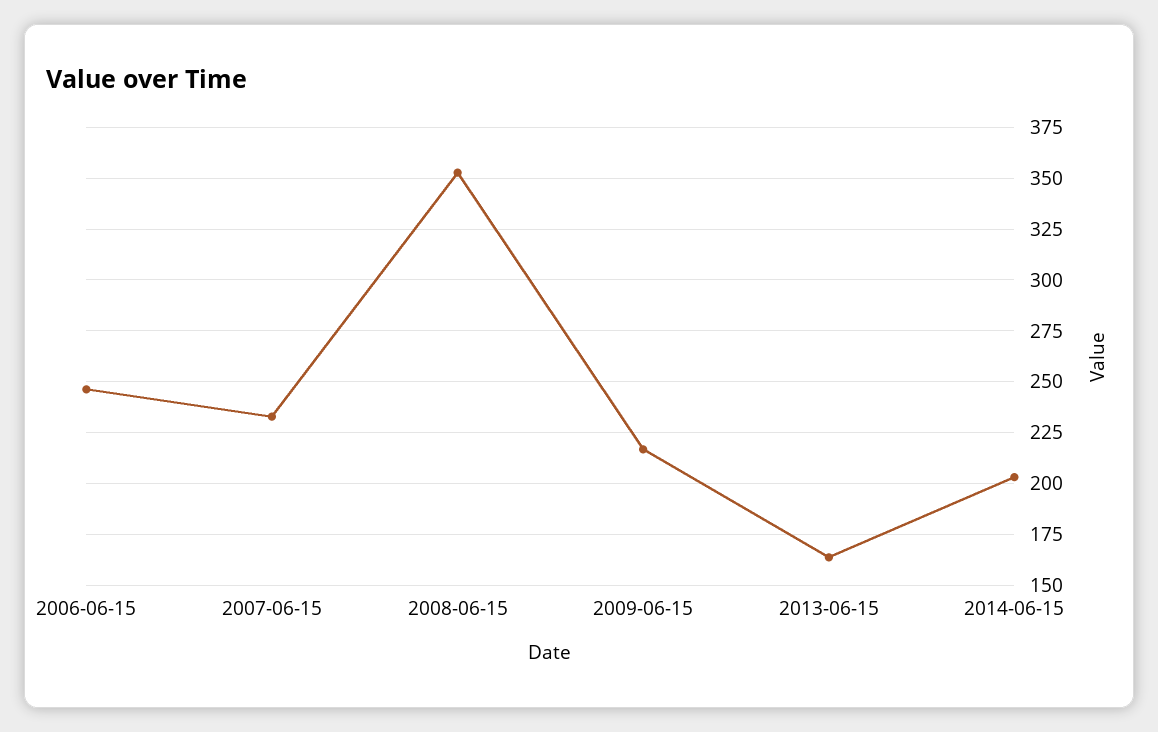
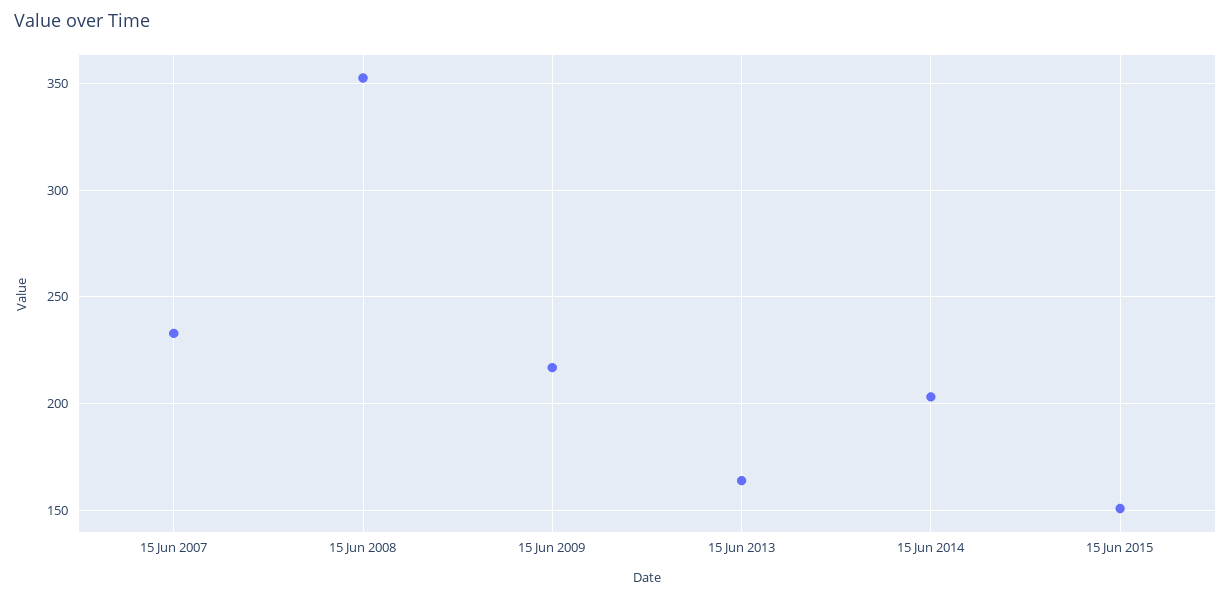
2006-06-15: 245 -> none
15 Jun 2015: none -> 150

